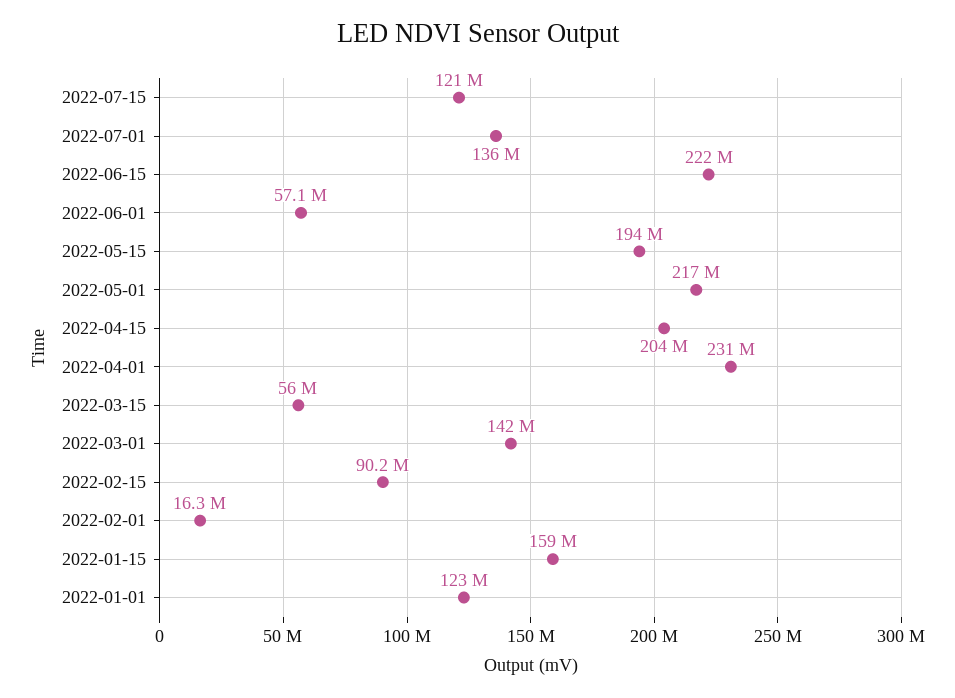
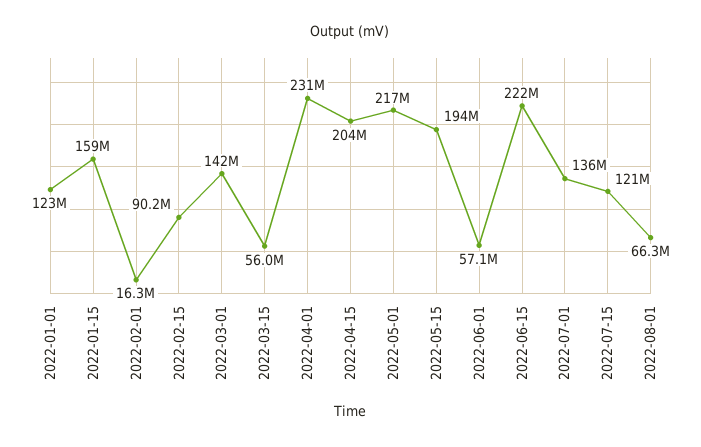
2022-08-01: none -> 66300000

